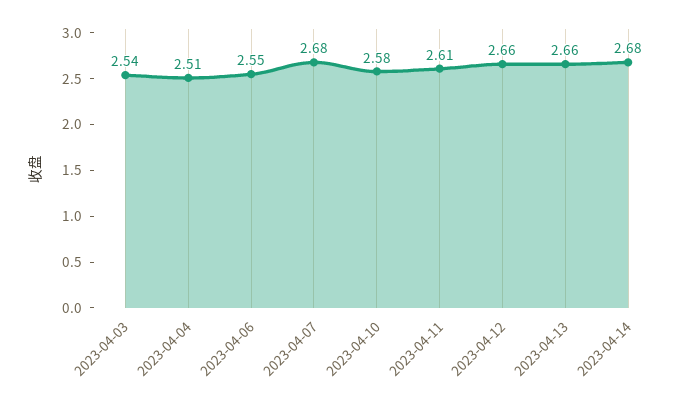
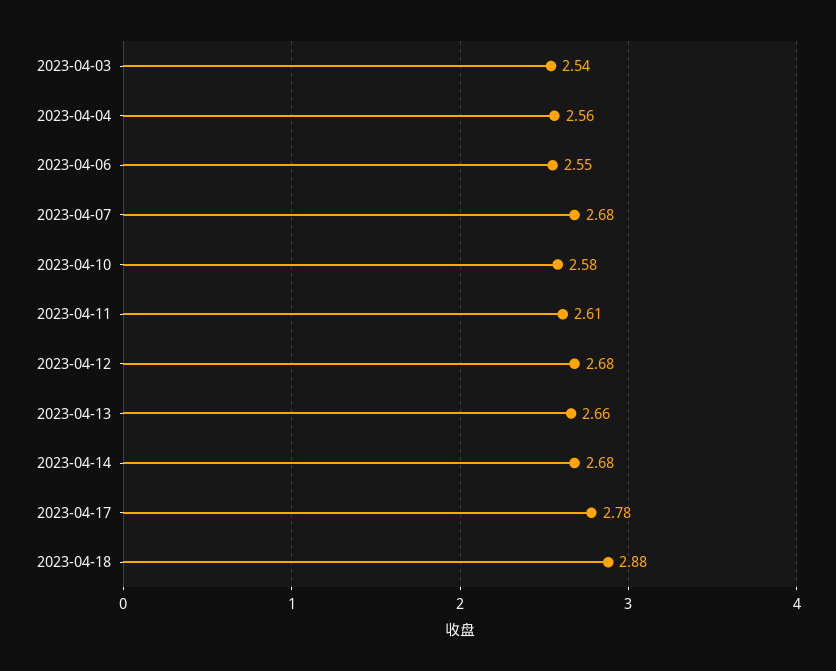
2023-04-04: 2.51 -> 2.56
2023-04-12: 2.66 -> 2.68
2023-04-17: none -> 2.78
2023-04-18: none -> 2.88

